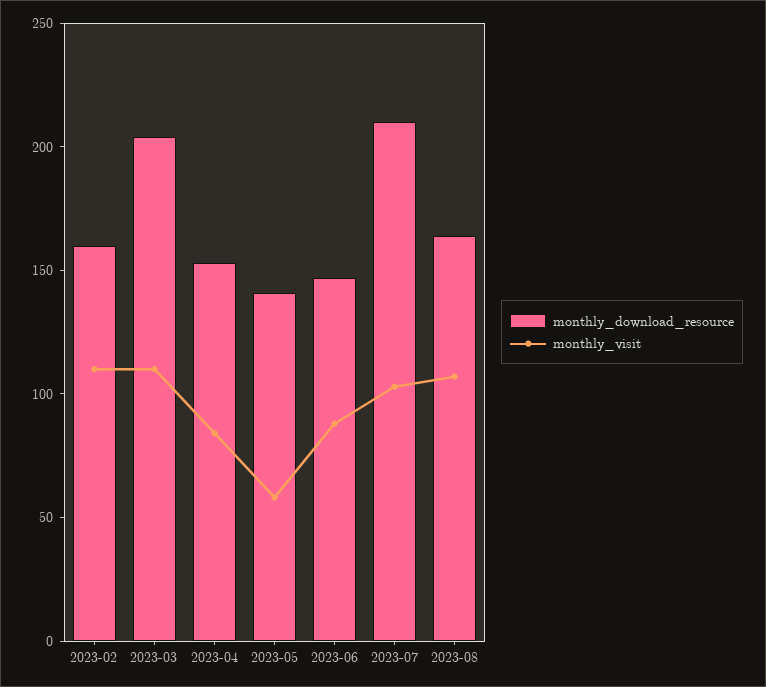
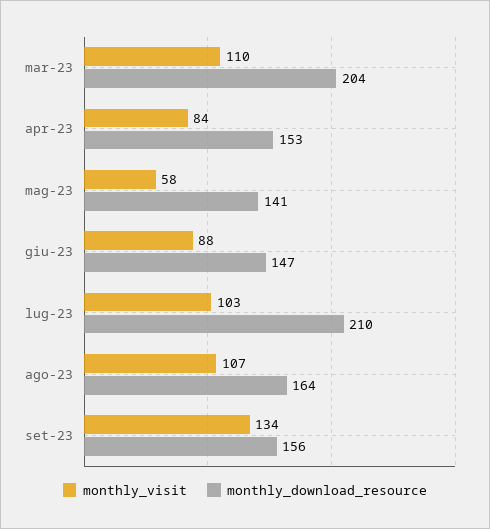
monthly_download_resource, 2023-02: 160 -> none
monthly_visit, 2023-02: 110 -> none
monthly_visit, set-23: none -> 134
monthly_download_resource, set-23: none -> 156

